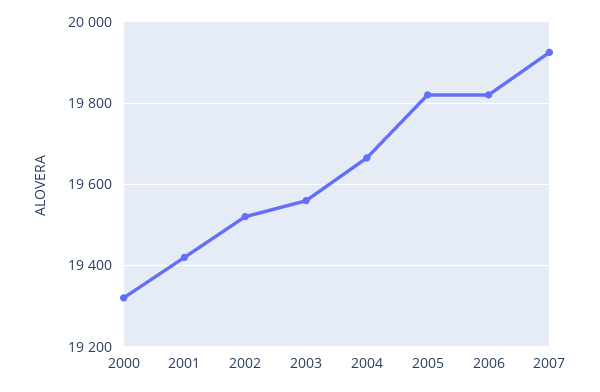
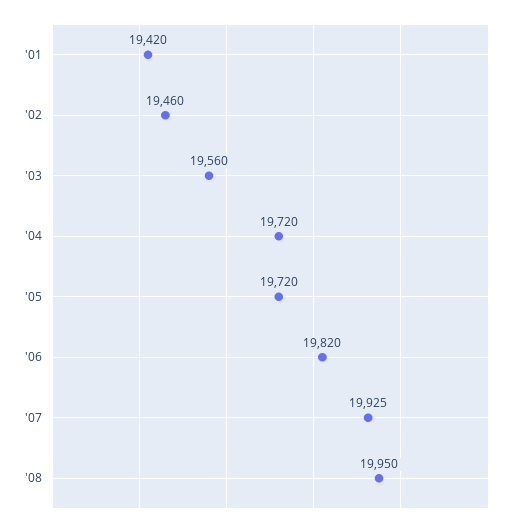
2000: 19320 -> none
2002: 19520 -> 19460
2004: 19660 -> 19720
2005: 19820 -> 19720
'08: none -> 19950

